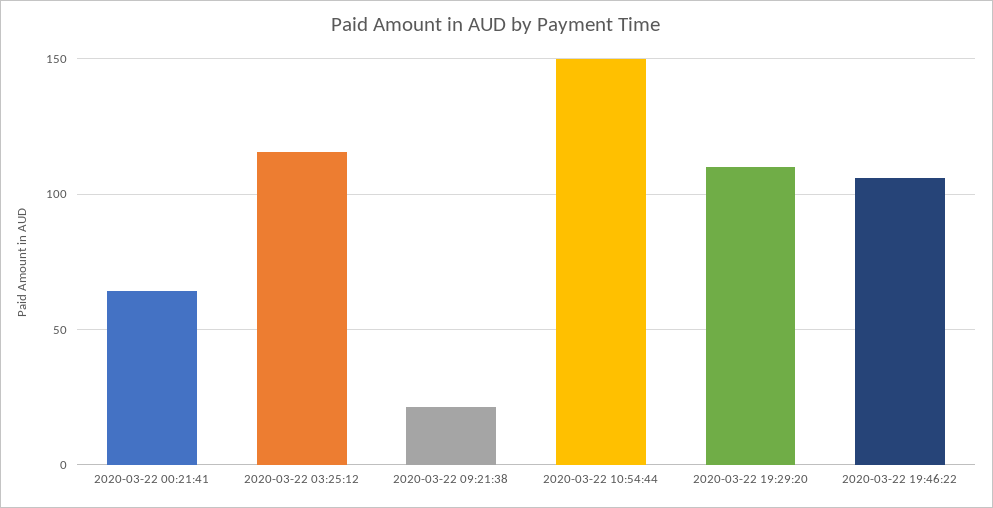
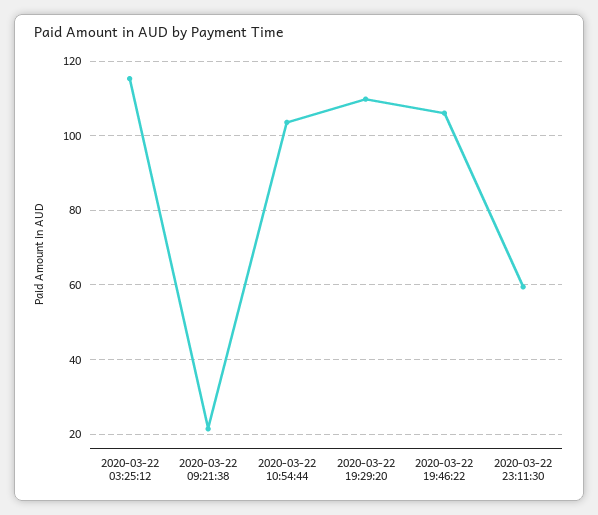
2020-03-22 00:21:41: 65 -> none
2020-03-22 10:54:44: 150 -> 104
2020-03-22 23:11:30: none -> 60

